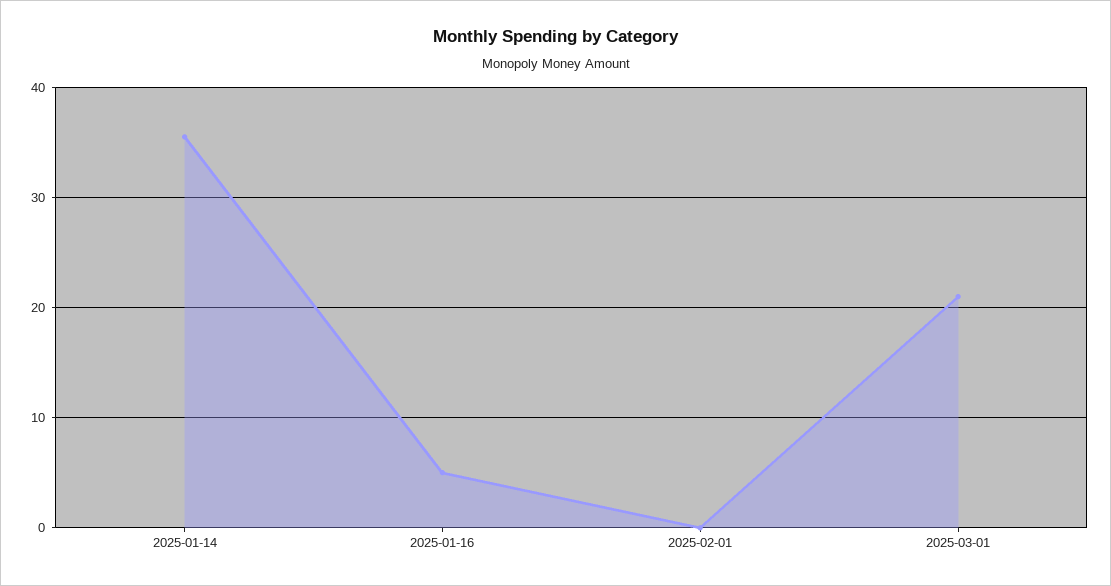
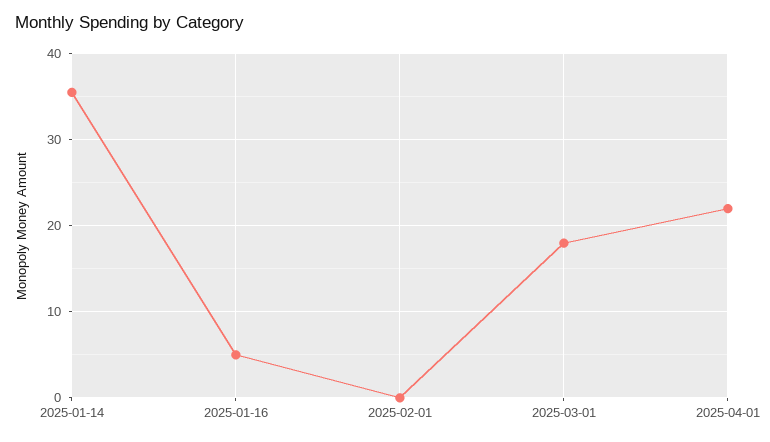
2025-03-01: 21 -> 18
2025-04-01: none -> 22

